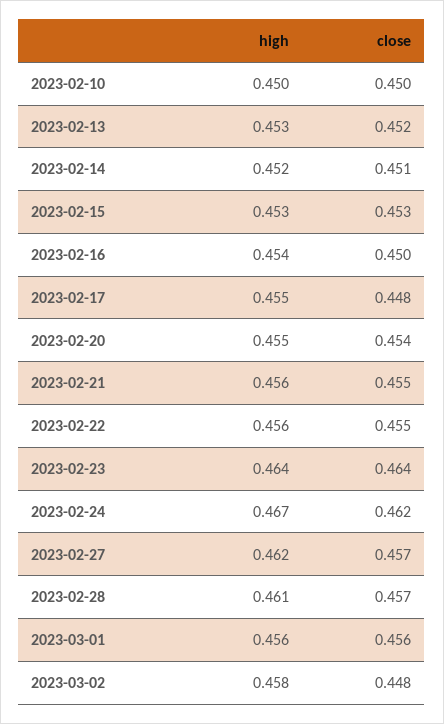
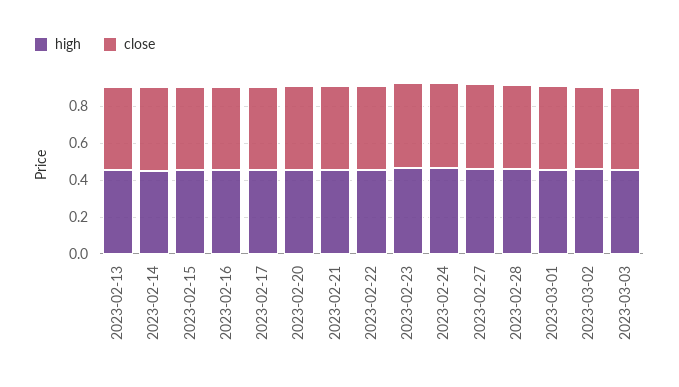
high, 2023-02-10: 0.45 -> none
close, 2023-02-10: 0.45 -> none
high, 2023-03-03: none -> 0.45
close, 2023-03-03: none -> 0.45

